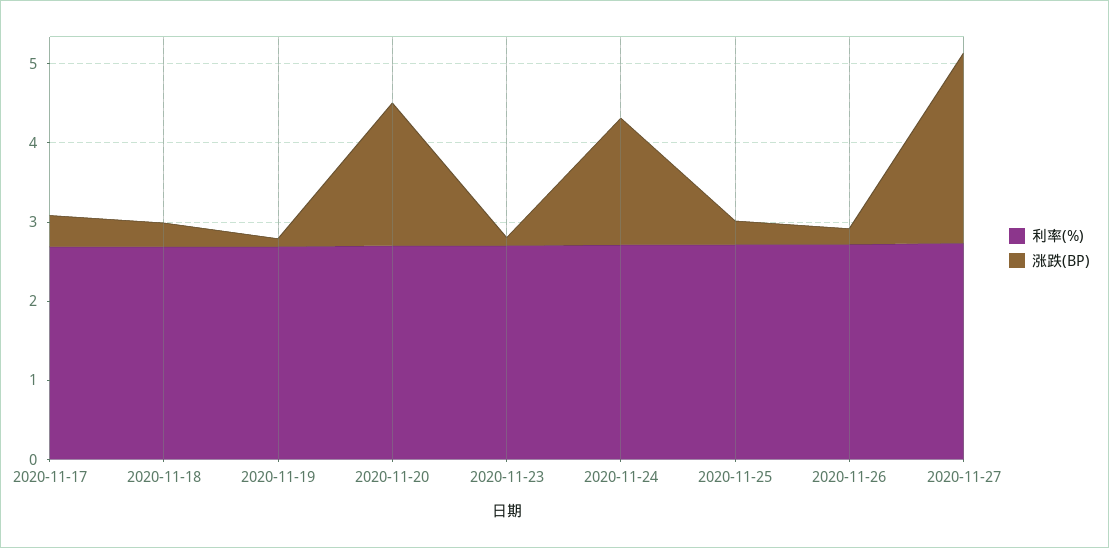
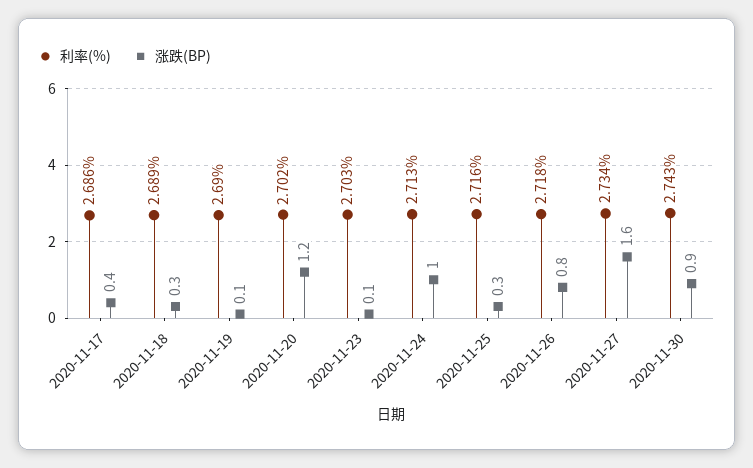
涨跌(BP), 2020-11-20: 1.8 -> 1.2
涨跌(BP), 2020-11-24: 1.6 -> 1
涨跌(BP), 2020-11-26: 0.2 -> 0.8
涨跌(BP), 2020-11-27: 2.4 -> 1.6
利率(%), 2020-11-30: none -> 2.743
涨跌(BP), 2020-11-30: none -> 0.9

